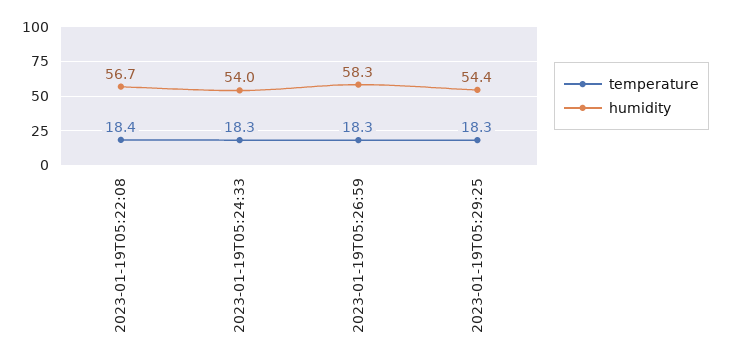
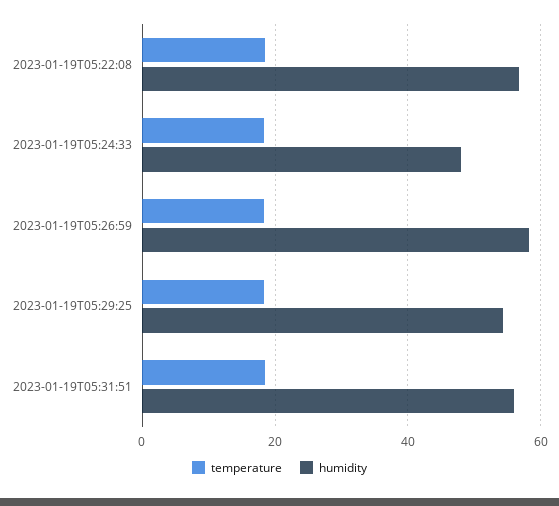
humidity, 2023-01-19T05:24:33: 54 -> 48
temperature, 2023-01-19T05:31:51: none -> 18
humidity, 2023-01-19T05:31:51: none -> 56

